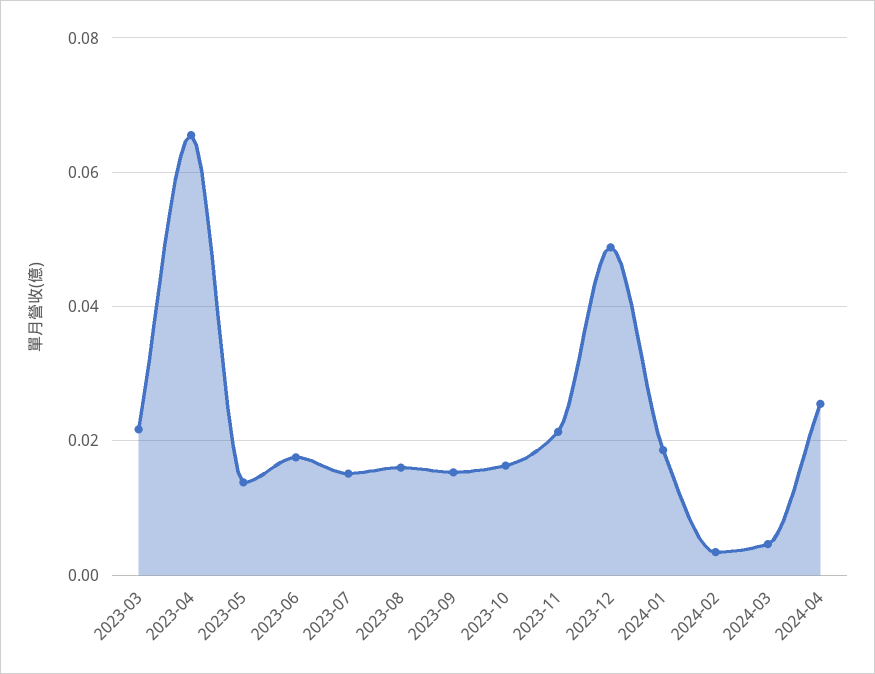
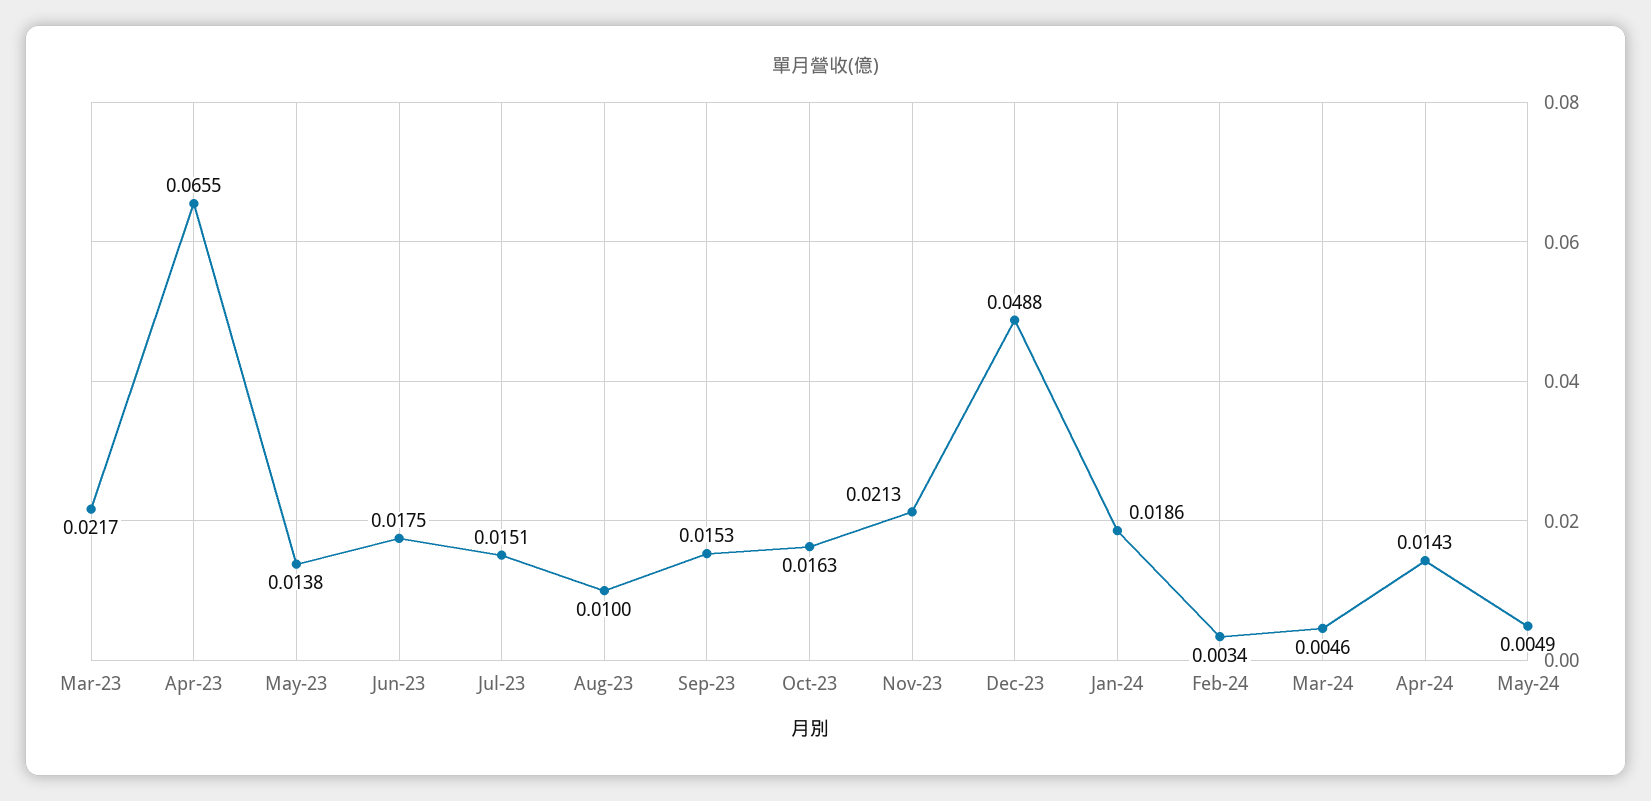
2023-08: 0.016 -> 0.01
2024-04: 0.026 -> 0.0143
May-24: none -> 0.0049

